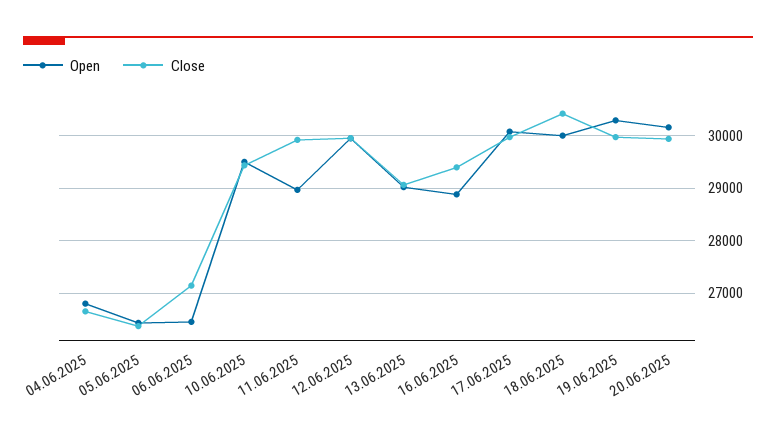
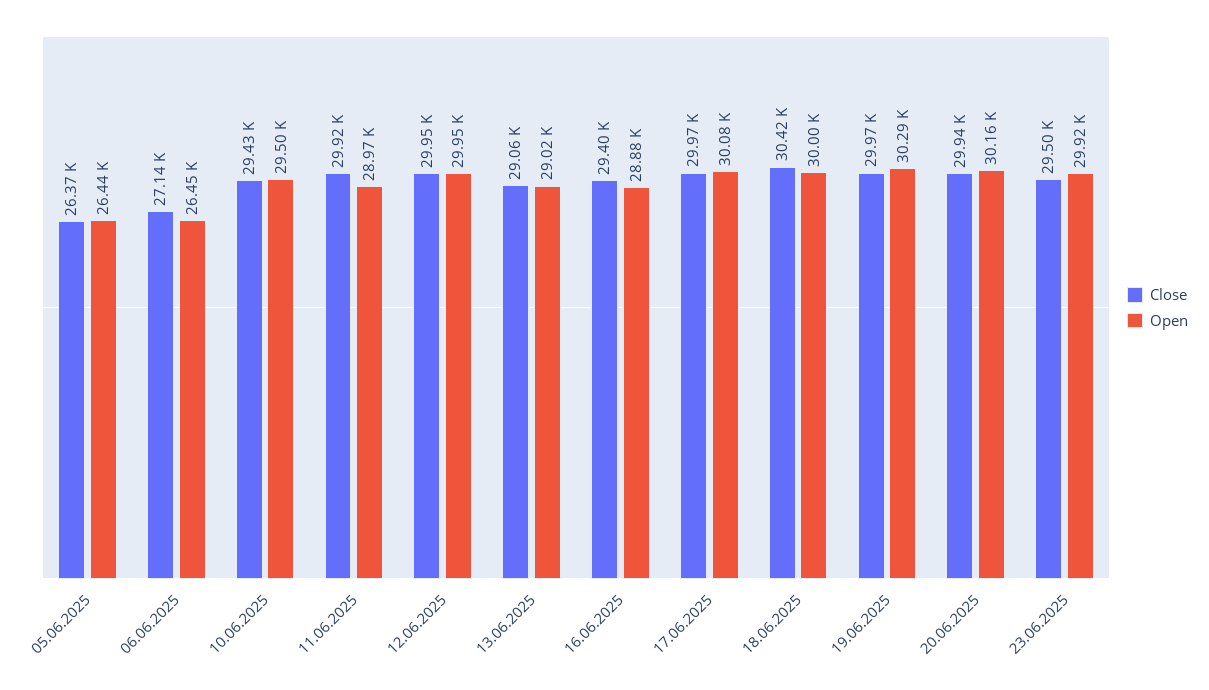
Open, 04.06.2025: 26800 -> none
Close, 04.06.2025: 26600 -> none
Close, 23.06.2025: none -> 29500
Open, 23.06.2025: none -> 29920

